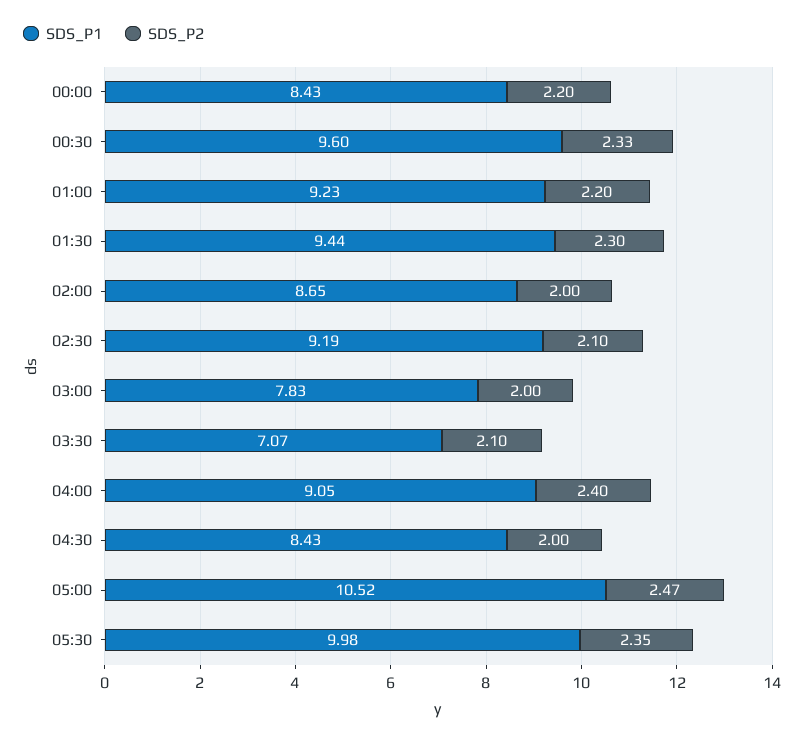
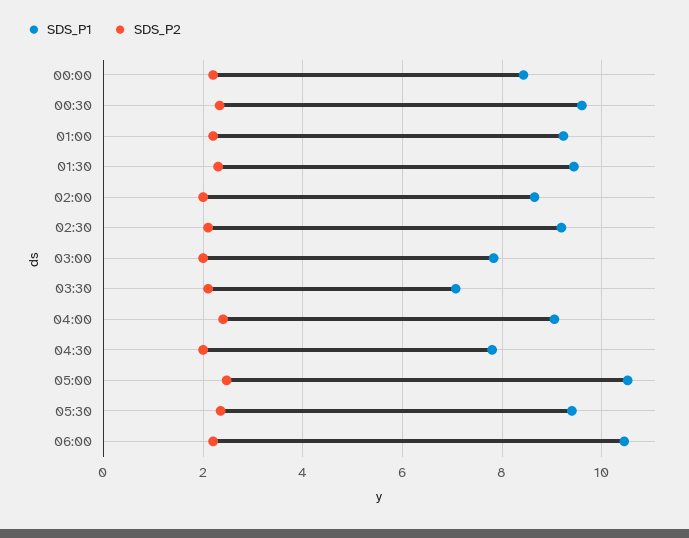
SDS_P1, 04:30: 8.43 -> 7.8
SDS_P1, 05:30: 9.98 -> 9.4
SDS_P1, 06:00: none -> 10.4
SDS_P2, 06:00: none -> 2.2

